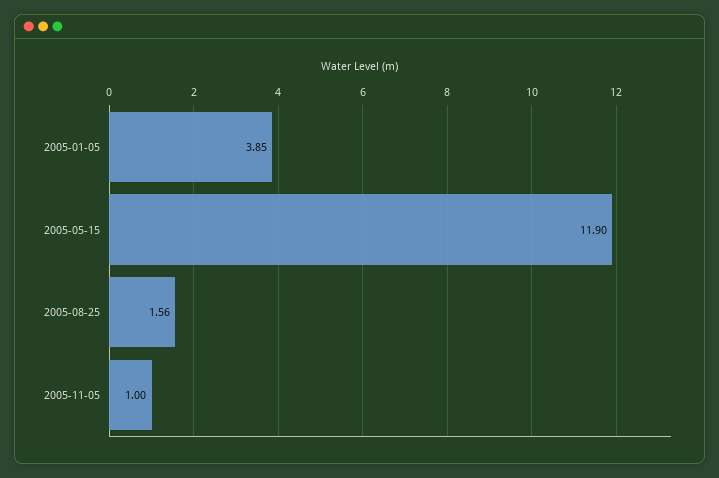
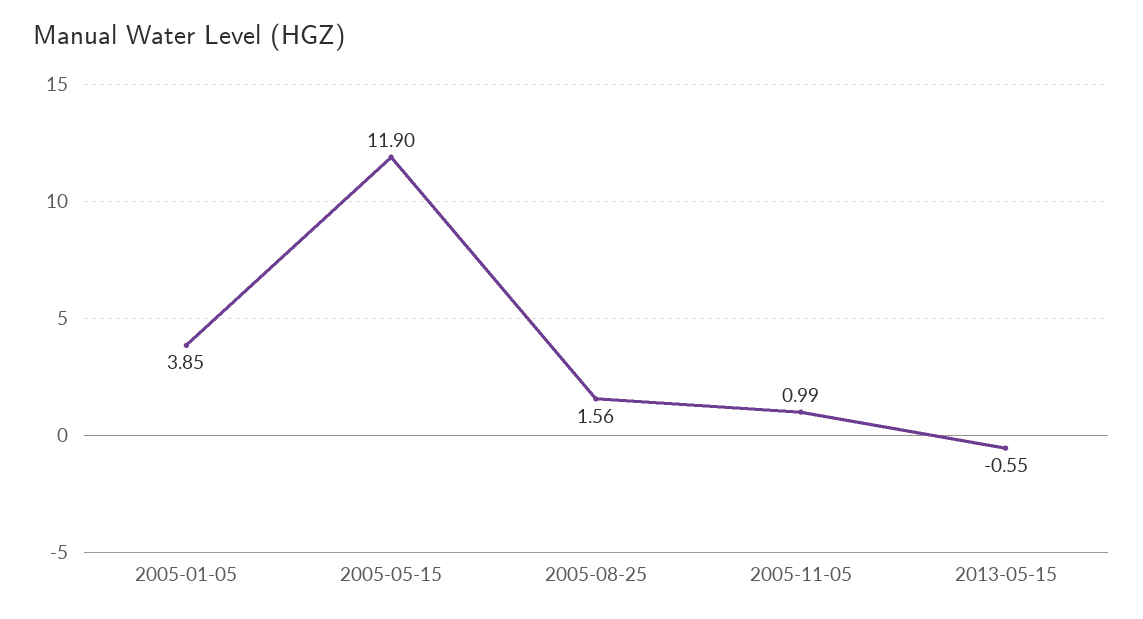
2005-11-05: 1 -> 0.99
2013-05-15: none -> -0.55

